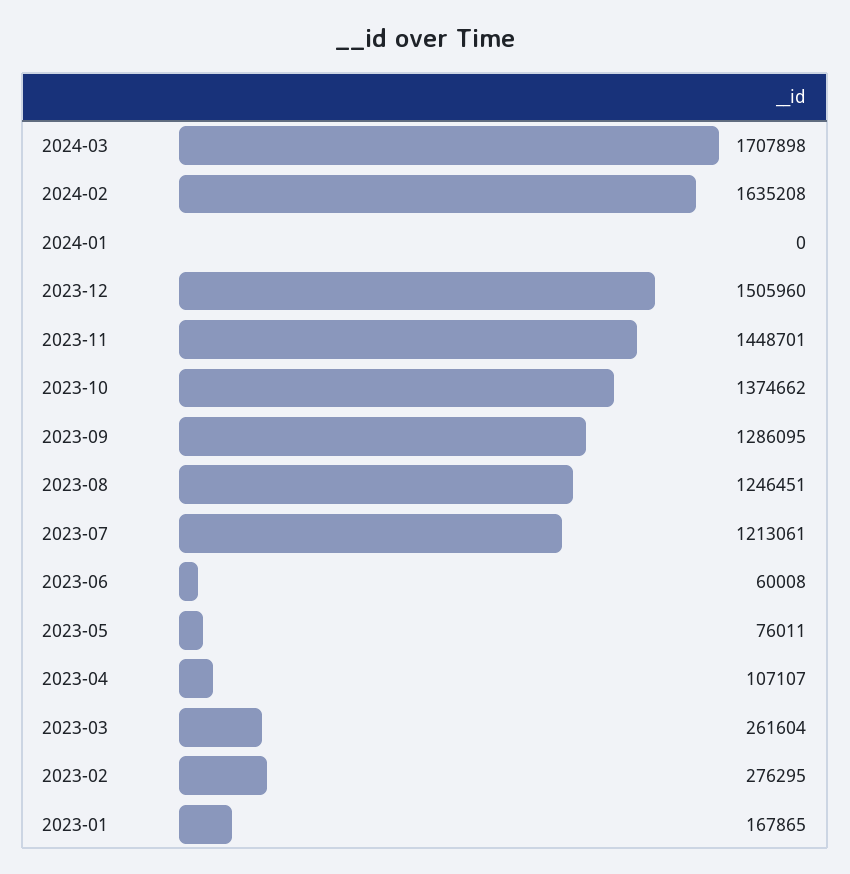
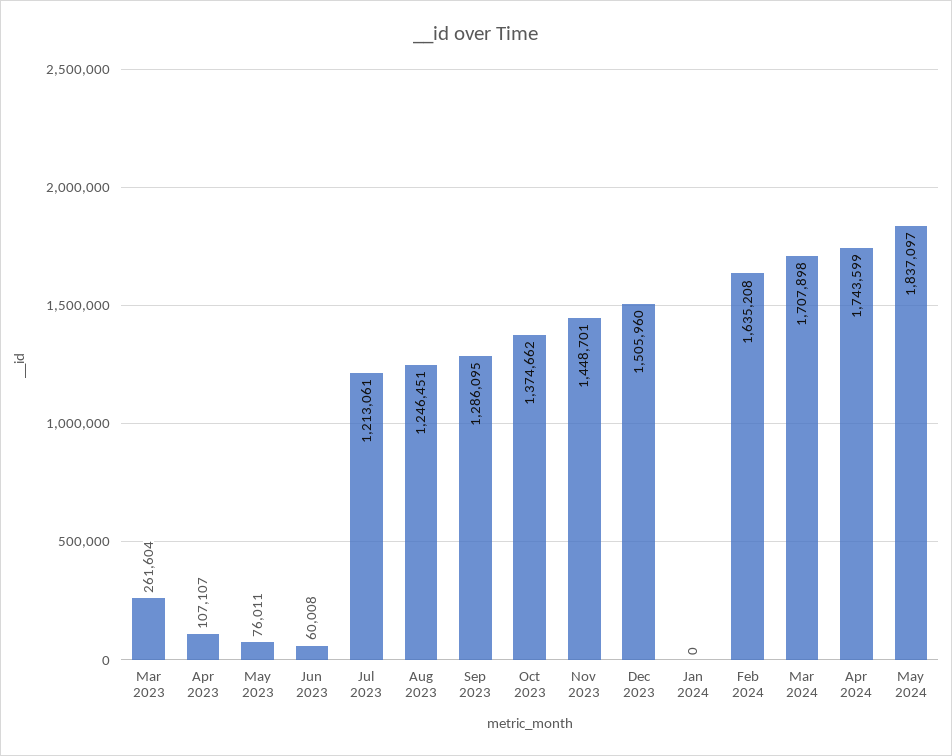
2023-02: 276295 -> none
2023-01: 167865 -> none
Apr 2024: none -> 1743599
May 2024: none -> 1837097

